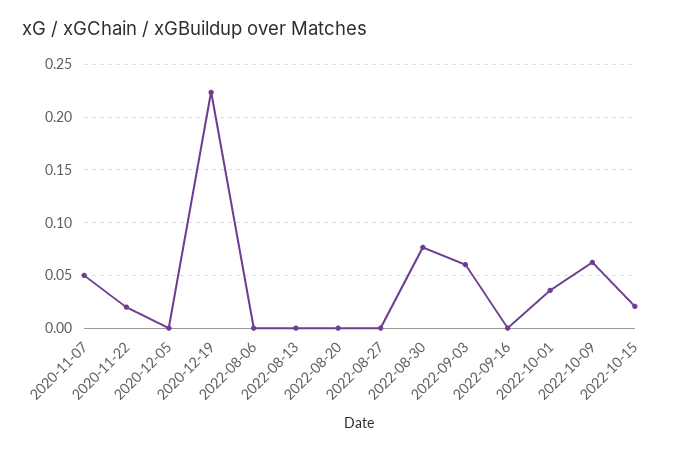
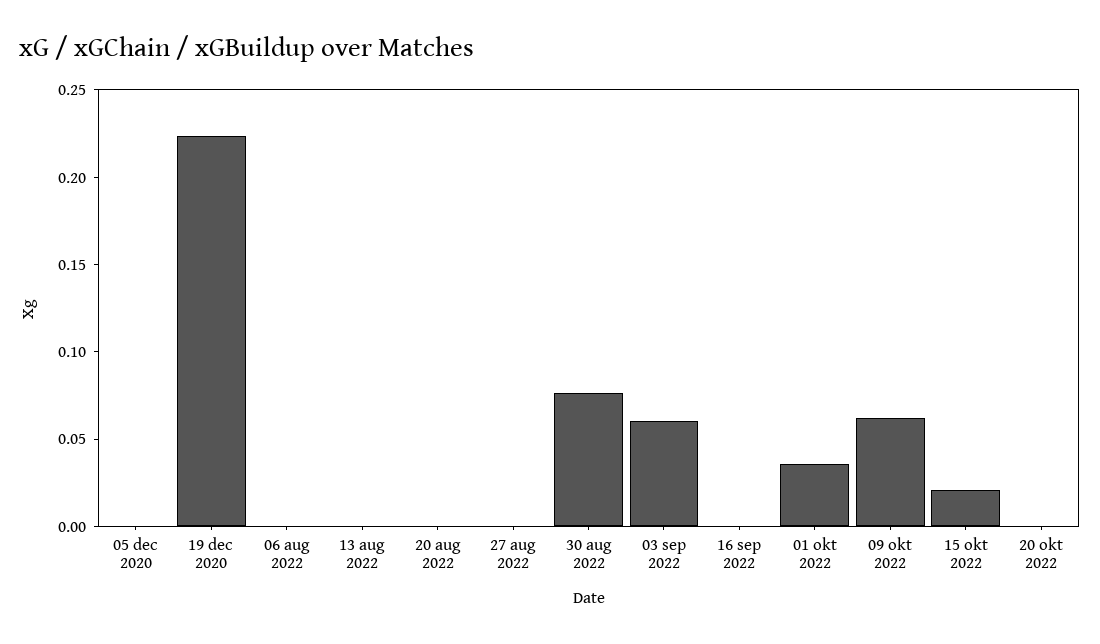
2020-11-07: 0.05 -> none
2020-11-22: 0.02 -> none
20 okt 2022: none -> 0

